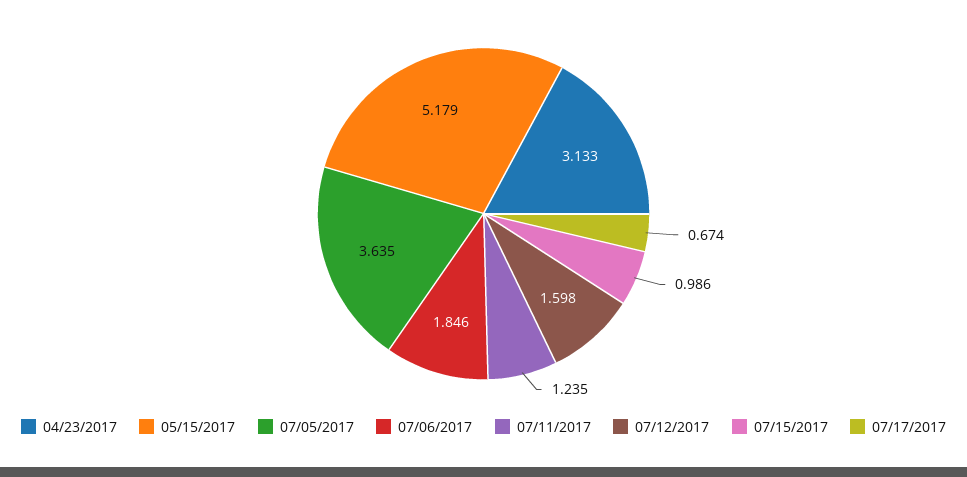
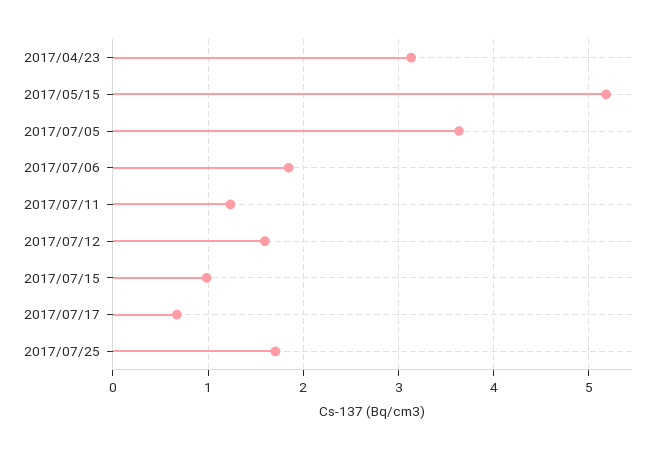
2017/07/25: none -> 1.7

